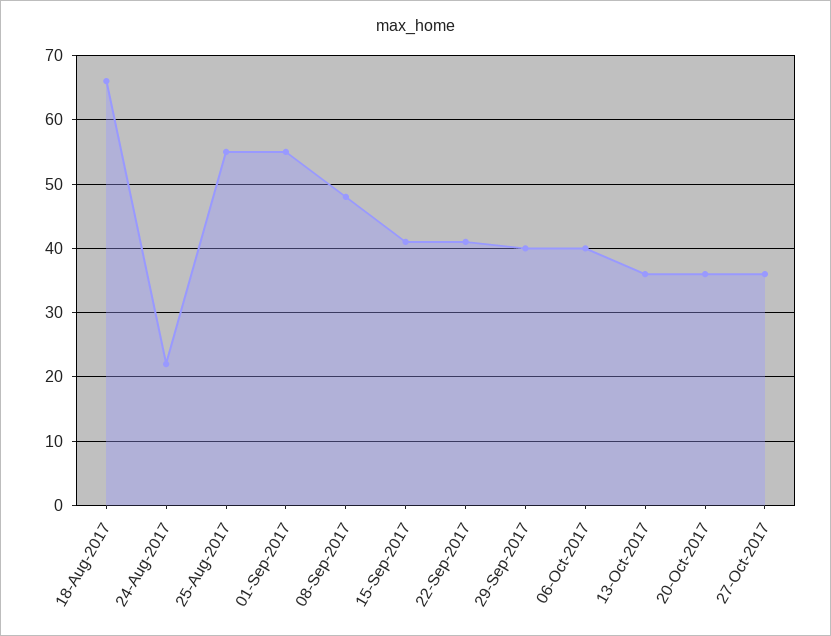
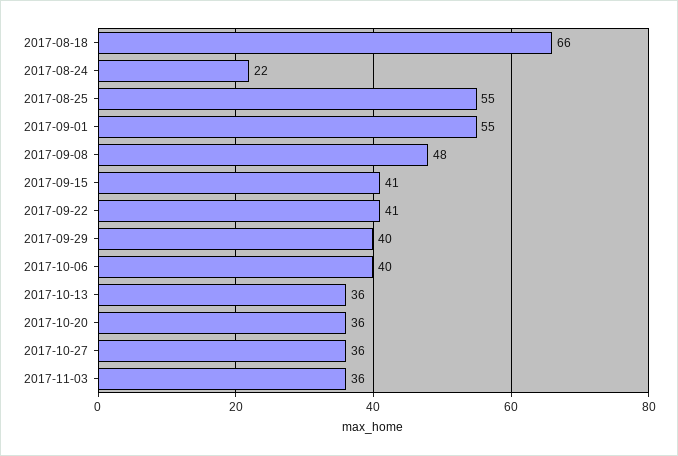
2017-11-03: none -> 36

